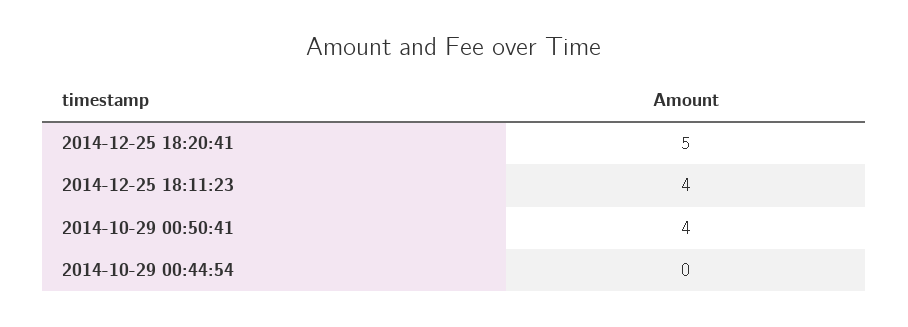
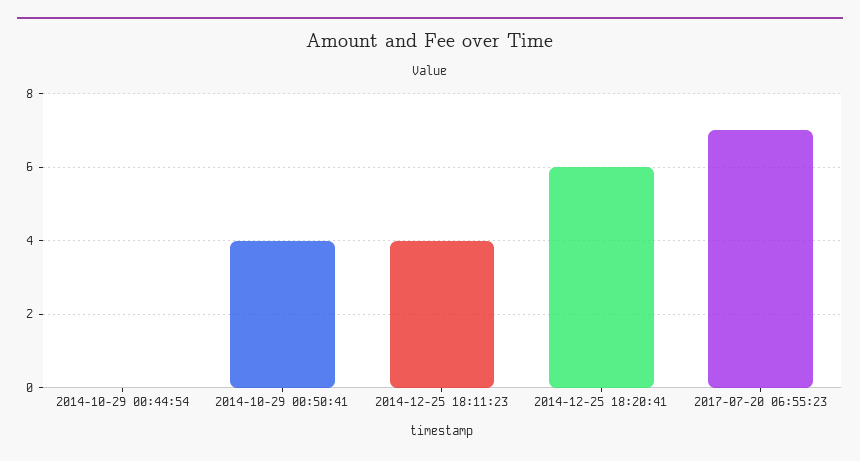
2014-12-25 18:20:41: 5 -> 6
2017-07-20 06:55:23: none -> 7

